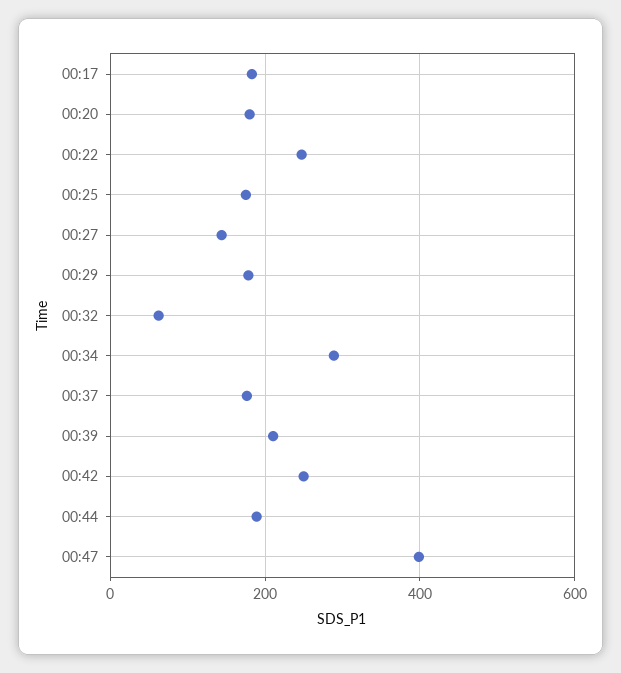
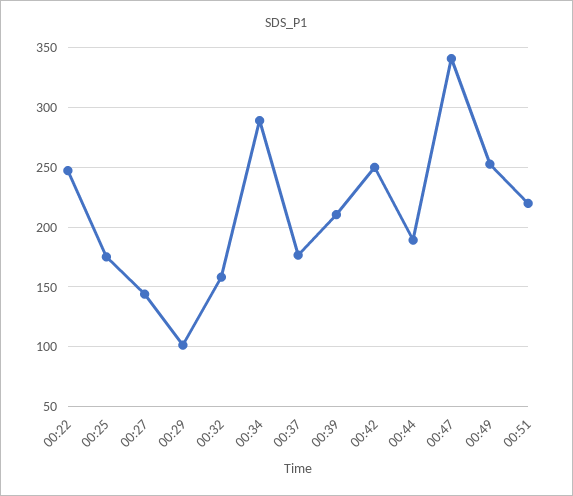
00:17: 180 -> none
00:20: 180 -> none
00:29: 180 -> 100
00:32: 60 -> 160
00:47: 400 -> 340
00:49: none -> 250
00:51: none -> 220

